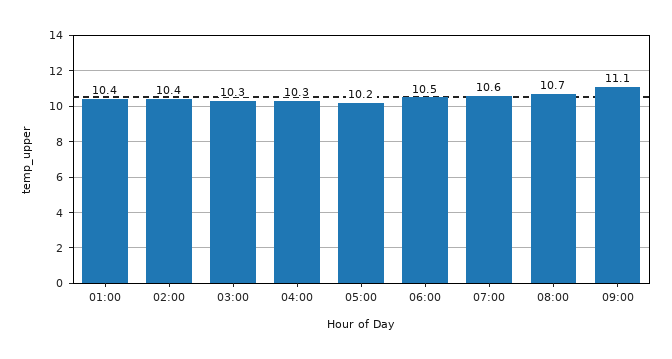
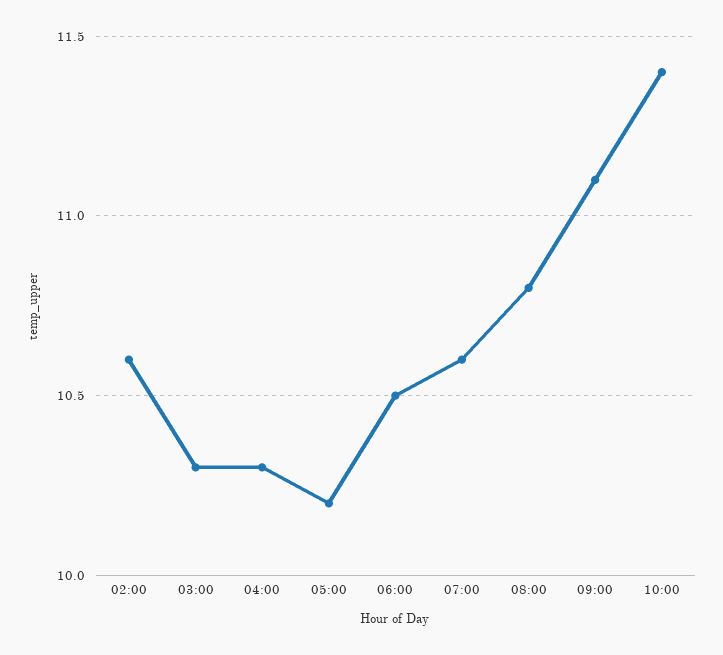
01:00: 10.4 -> none
02:00: 10.4 -> 10.6
08:00: 10.7 -> 10.8
10:00: none -> 11.4

